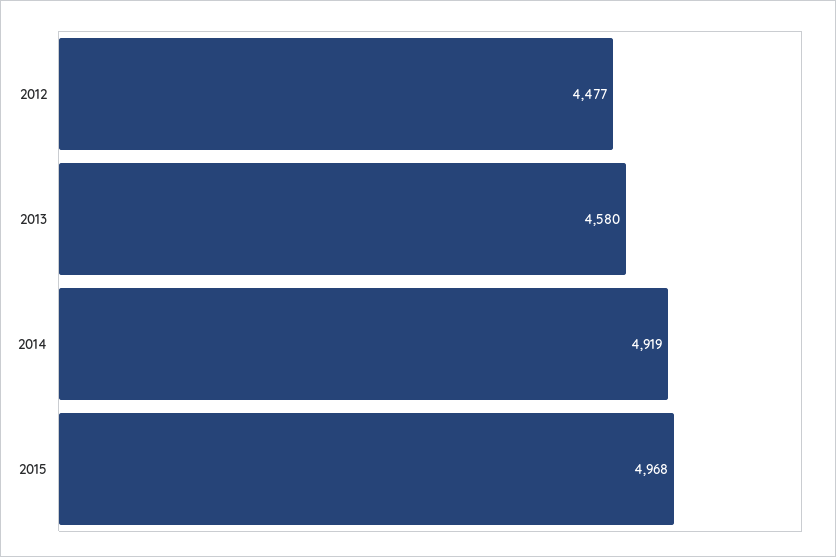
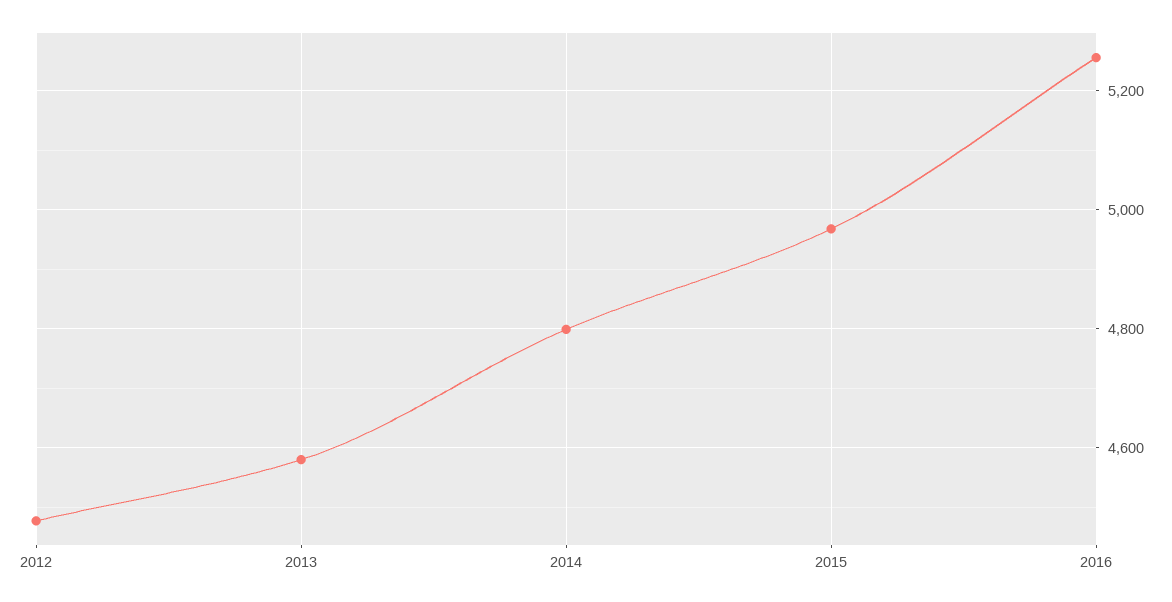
2014: 4919 -> 4800
2016: none -> 5260

